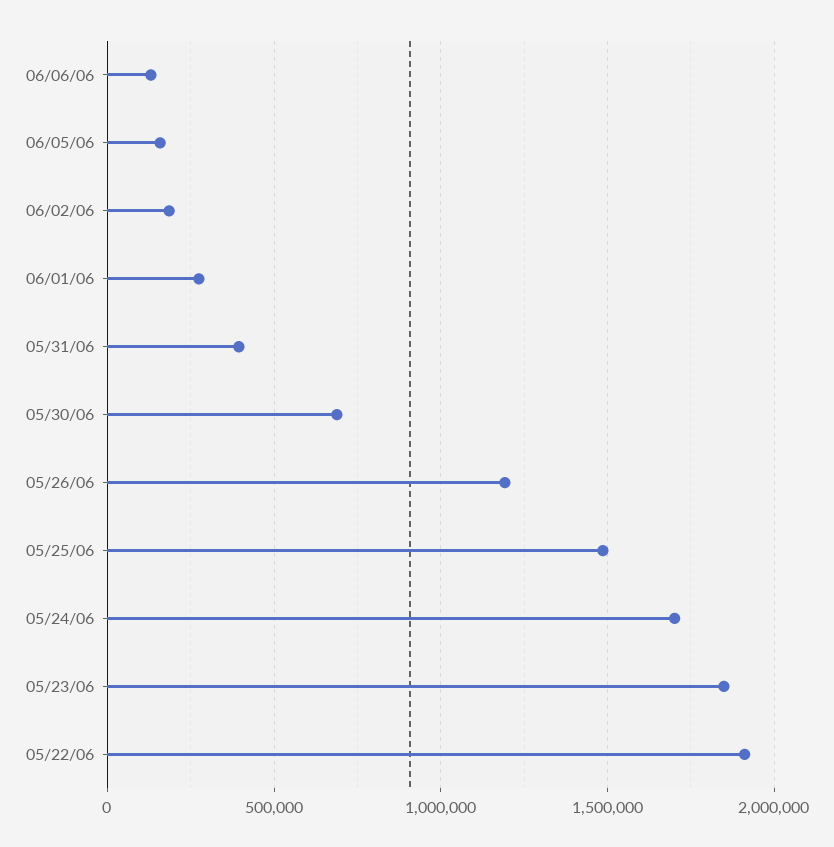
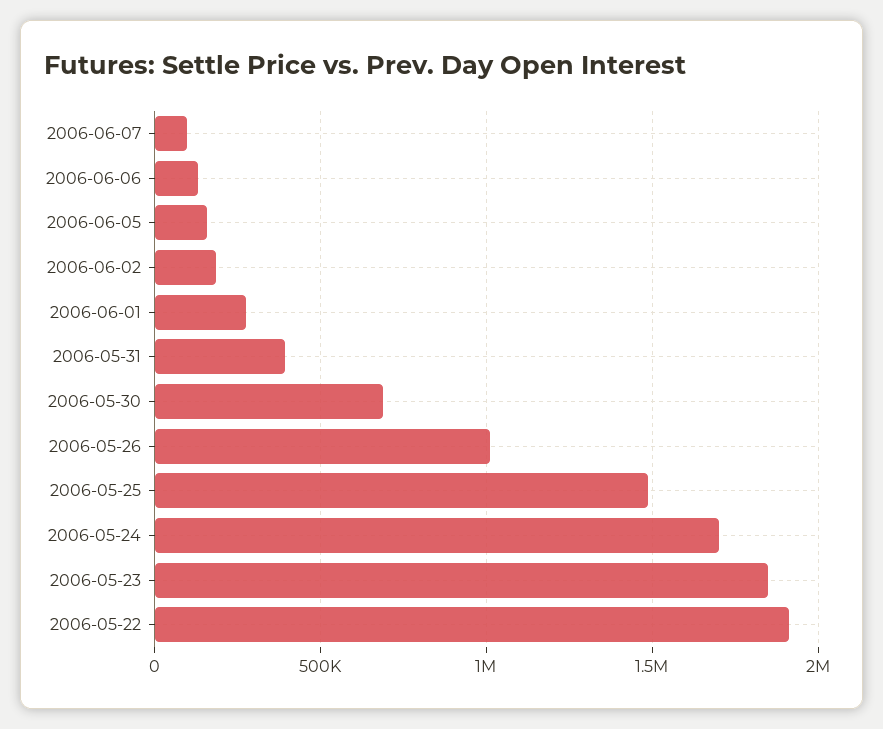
05/26/06: 1200000 -> 1000000
2006-06-07: none -> 100000

